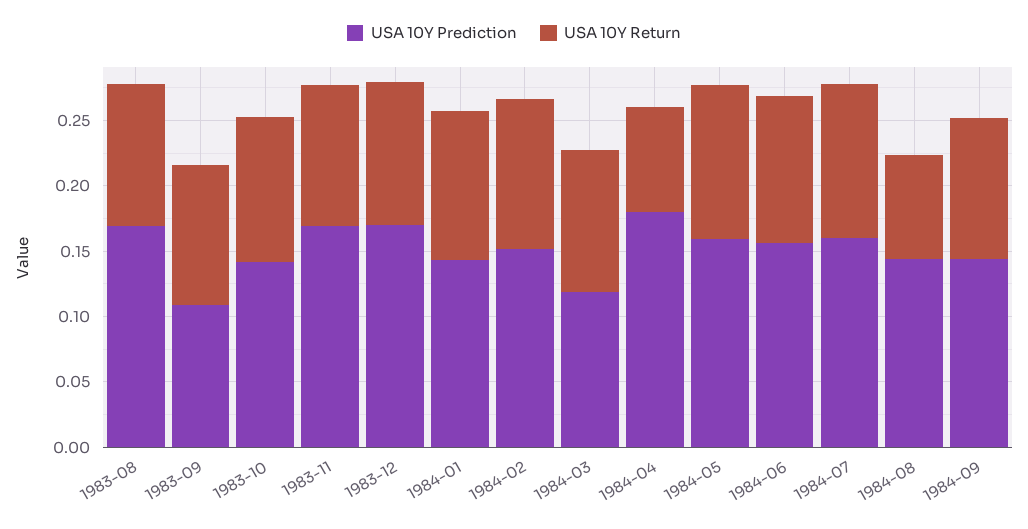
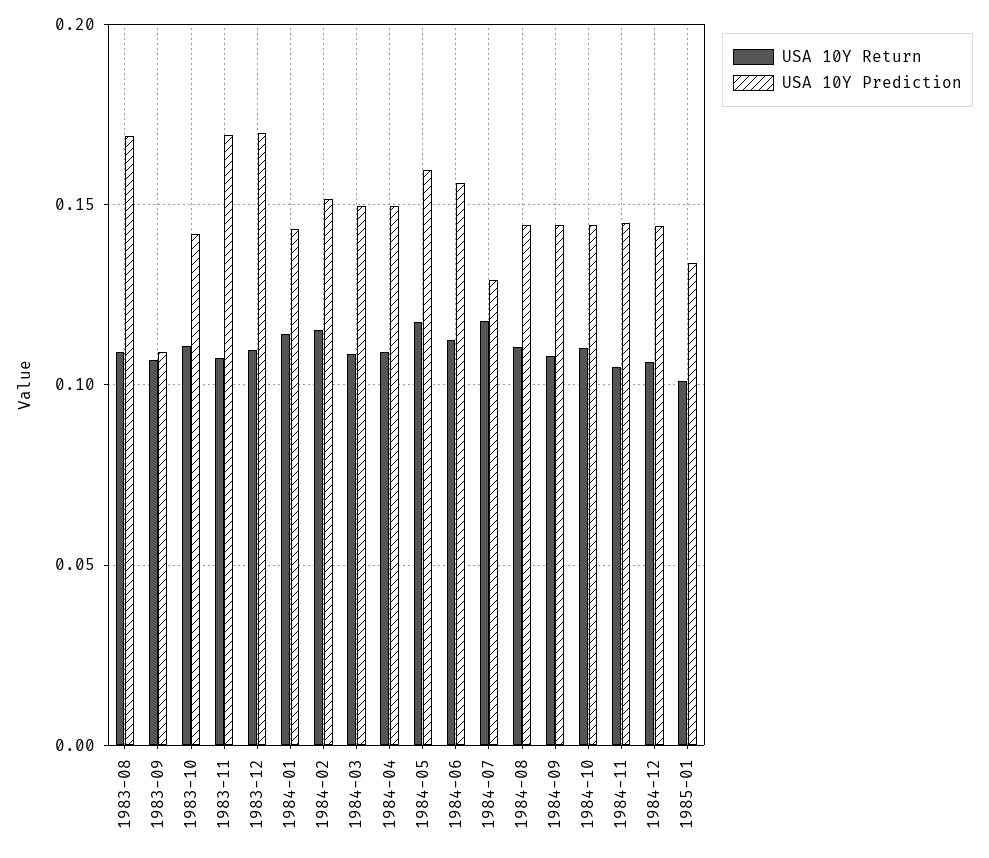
USA 10Y Prediction, 1984-03: 0.12 -> 0.15
USA 10Y Prediction, 1984-04: 0.18 -> 0.15
USA 10Y Return, 1984-04: 0.08 -> 0.11
USA 10Y Prediction, 1984-07: 0.16 -> 0.13
USA 10Y Return, 1984-08: 0.08 -> 0.11
USA 10Y Return, 1984-10: none -> 0.11
USA 10Y Prediction, 1984-10: none -> 0.145
USA 10Y Return, 1984-11: none -> 0.105
USA 10Y Prediction, 1984-11: none -> 0.145
USA 10Y Return, 1984-12: none -> 0.105
USA 10Y Prediction, 1984-12: none -> 0.145
USA 10Y Return, 1985-01: none -> 0.1
USA 10Y Prediction, 1985-01: none -> 0.135

